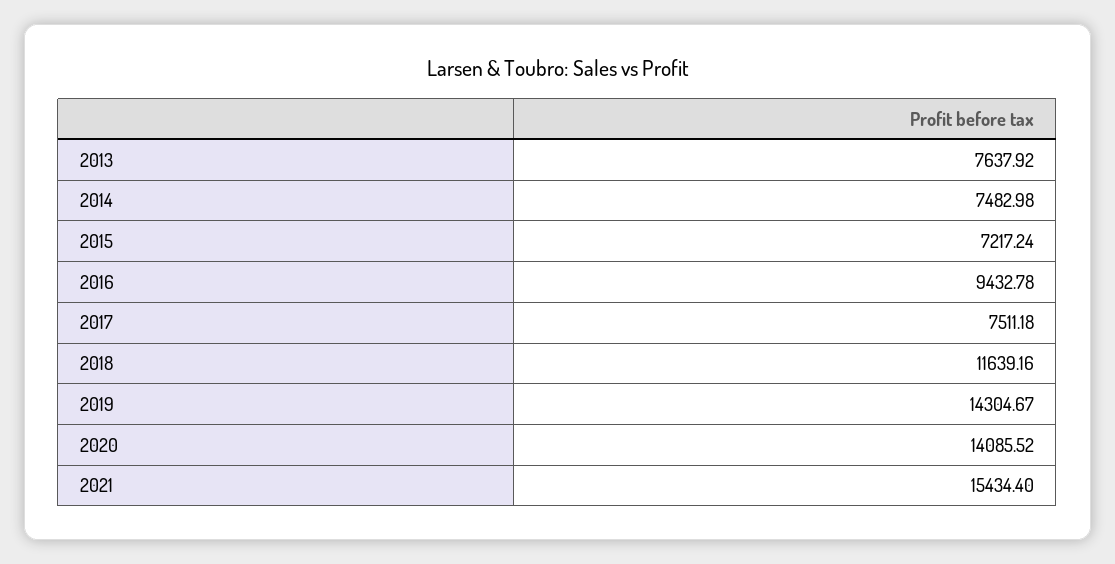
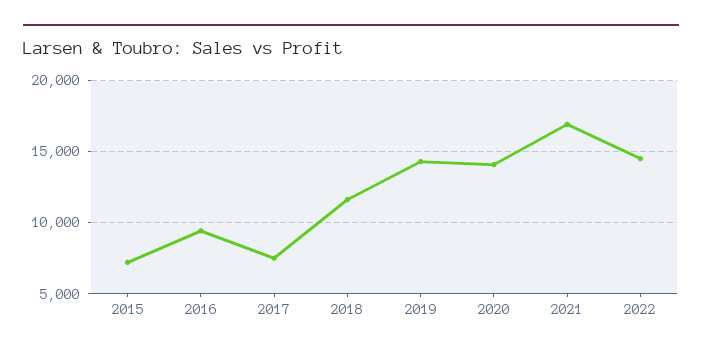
2013: 7637.92 -> none
2014: 7482.98 -> none
2021: 15434.4 -> 17000
2022: none -> 14500

